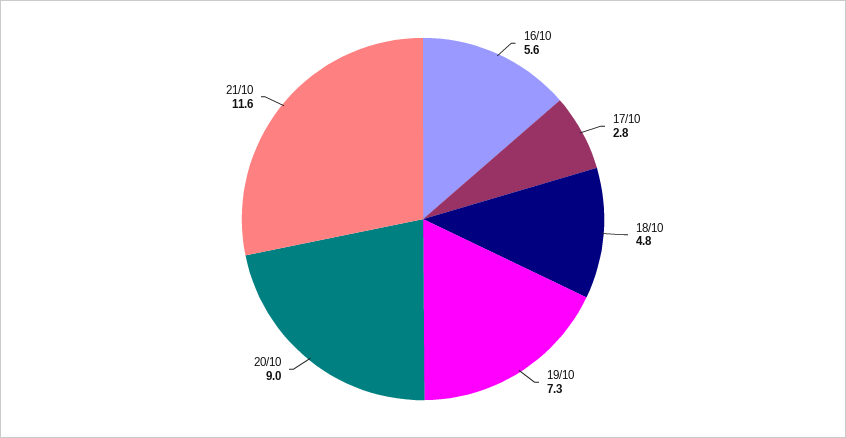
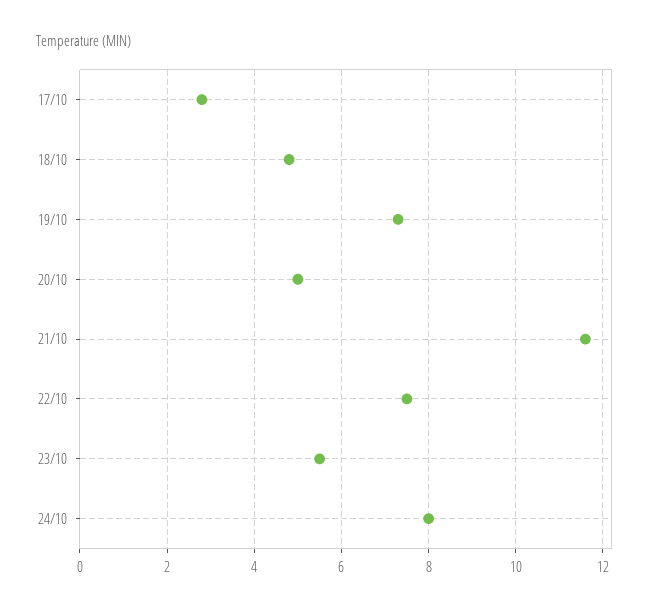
16/10: 5.6 -> none
20/10: 9 -> 5
22/10: none -> 7.5
23/10: none -> 5.5
24/10: none -> 8

